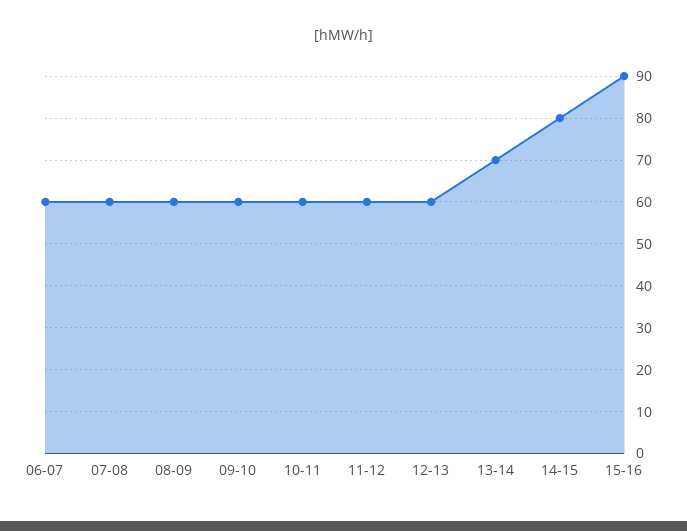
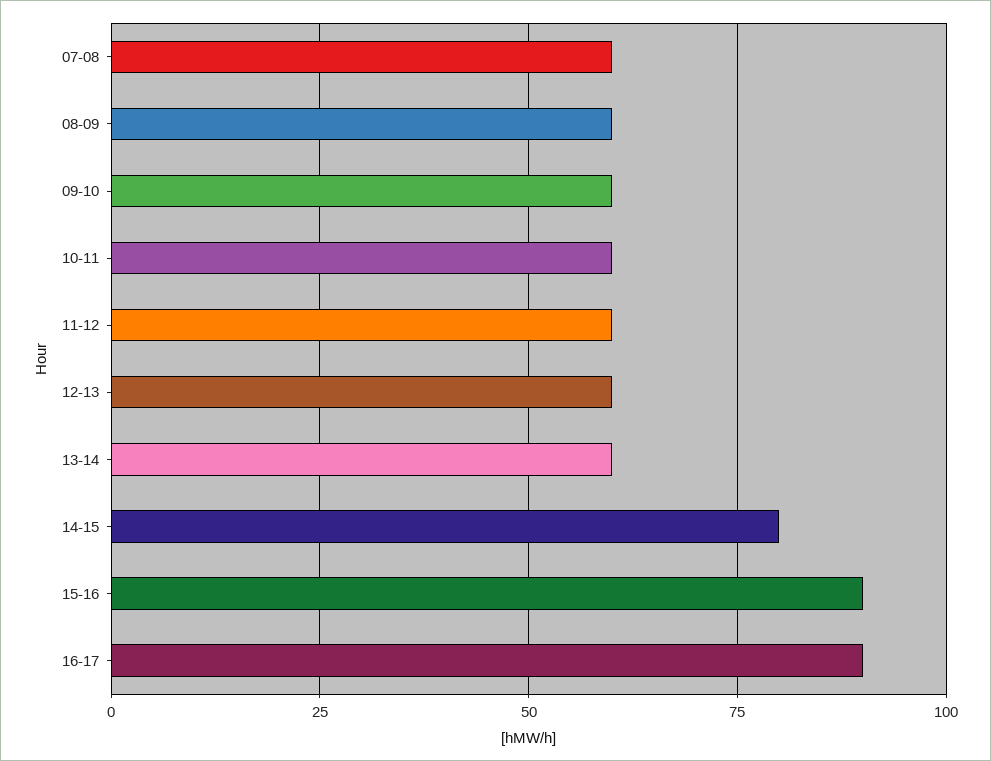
06-07: 60 -> none
13-14: 70 -> 60
16-17: none -> 90

